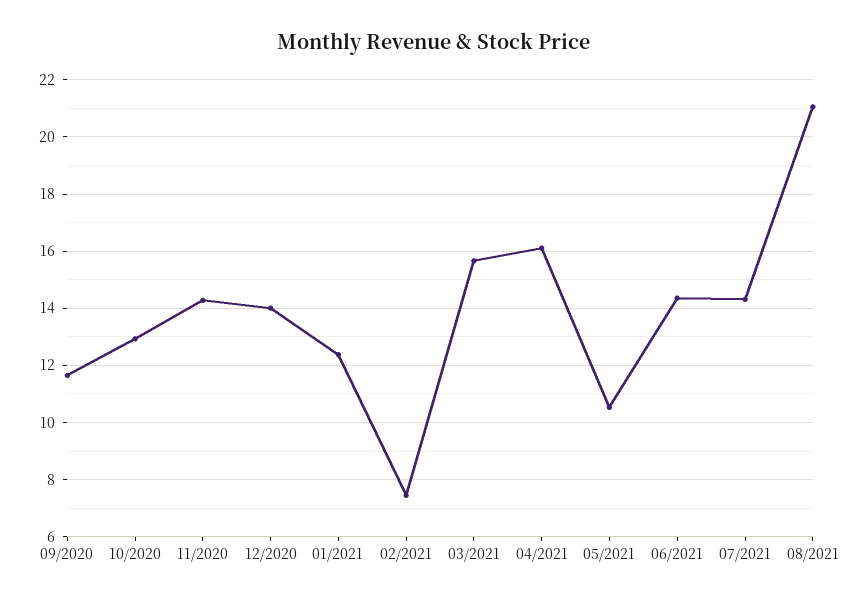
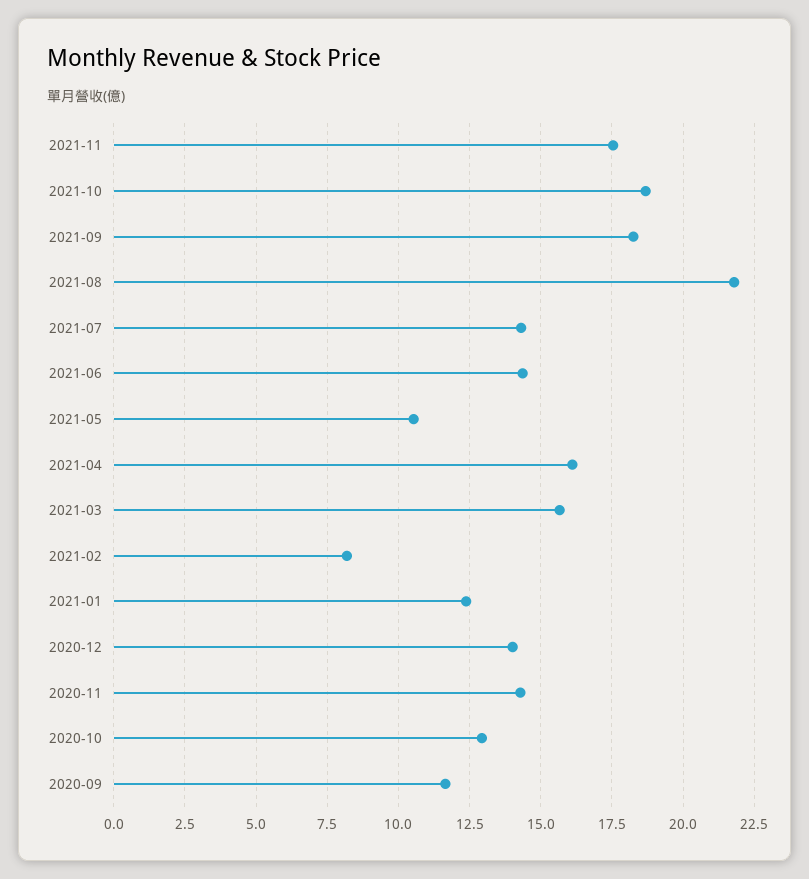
02/2021: 7.5 -> 8.25
08/2021: 21 -> 21.75
2021-11: none -> 17.5
2021-10: none -> 18.75
2021-09: none -> 18.25

